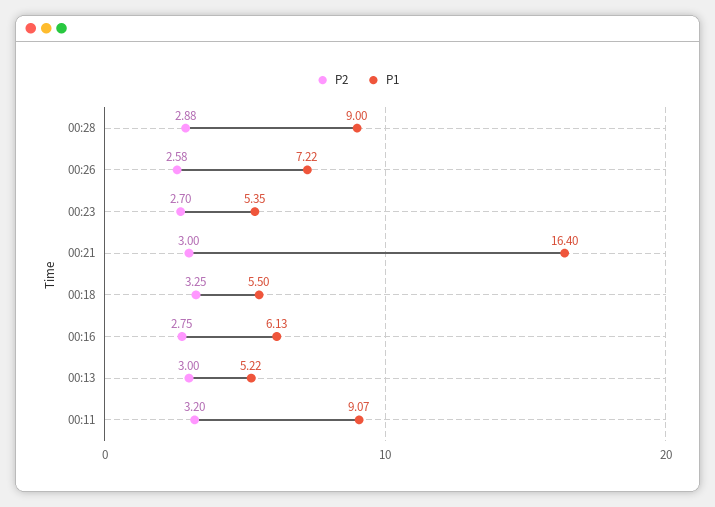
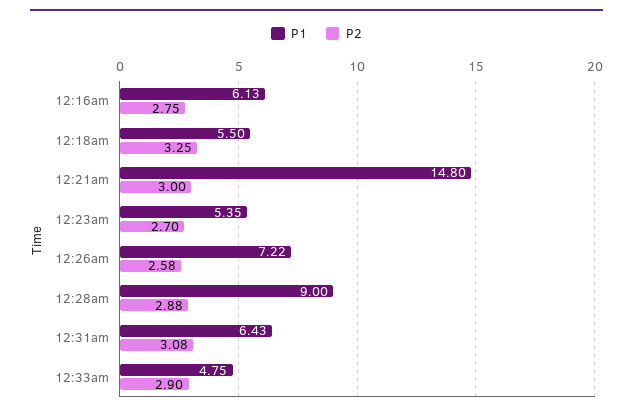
P1, 00:21: 16.4 -> 14.8
P2, 00:13: 3 -> none
P1, 00:13: 5.22 -> none
P2, 00:11: 3.2 -> none
P1, 00:11: 9.07 -> none
P1, 12:31am: none -> 6.43
P2, 12:31am: none -> 3.08
P1, 12:33am: none -> 4.75
P2, 12:33am: none -> 2.9

